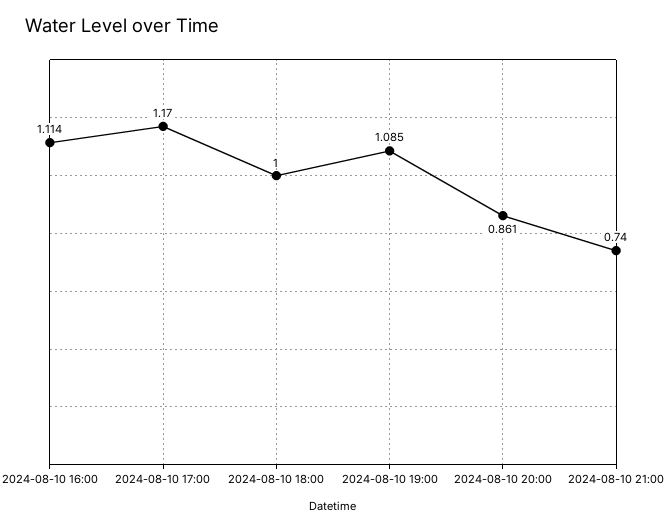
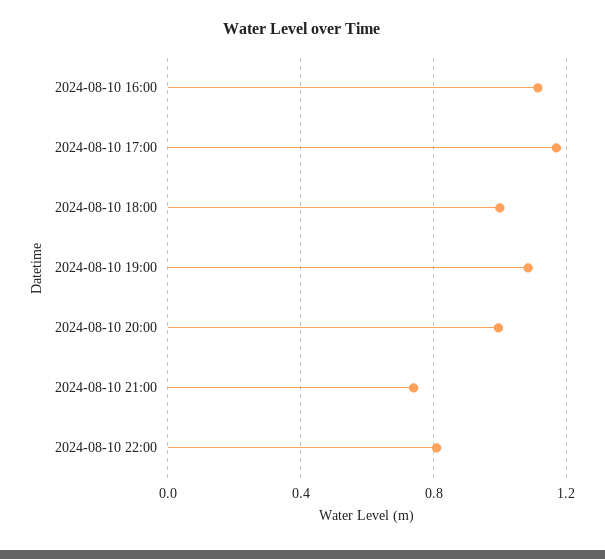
2024-08-10 20:00: 0.861 -> 1
2024-08-10 22:00: none -> 0.8

